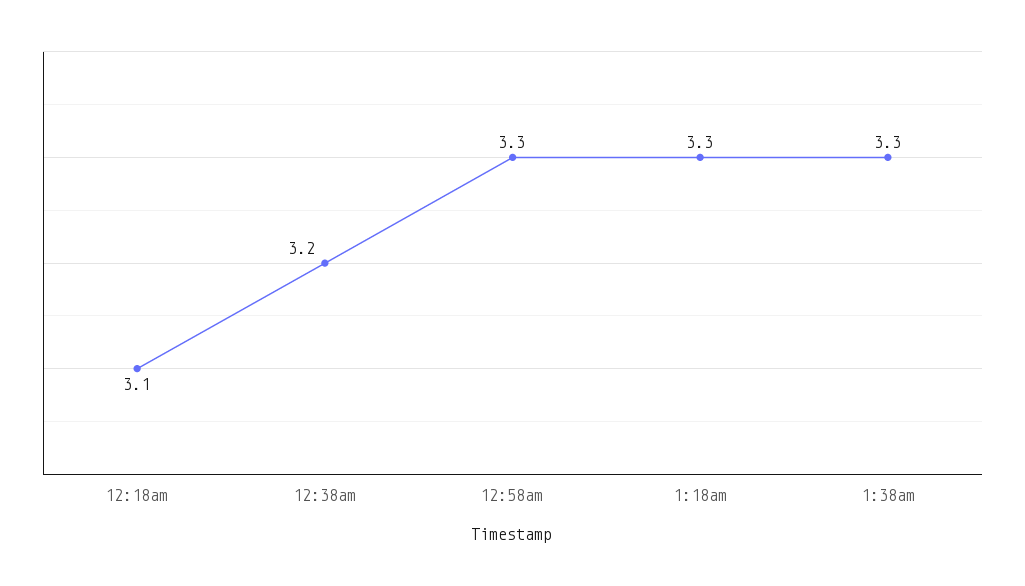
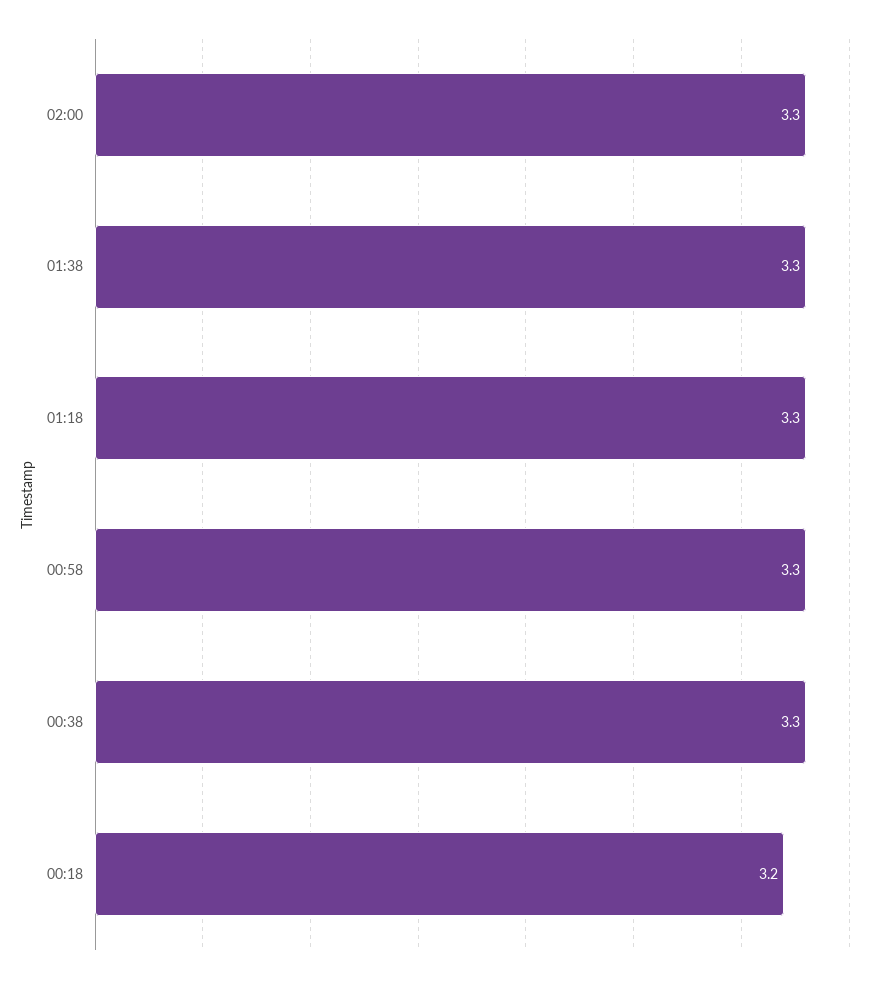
12:18am: 3.1 -> 3.2
12:38am: 3.2 -> 3.3
02:00: none -> 3.3

